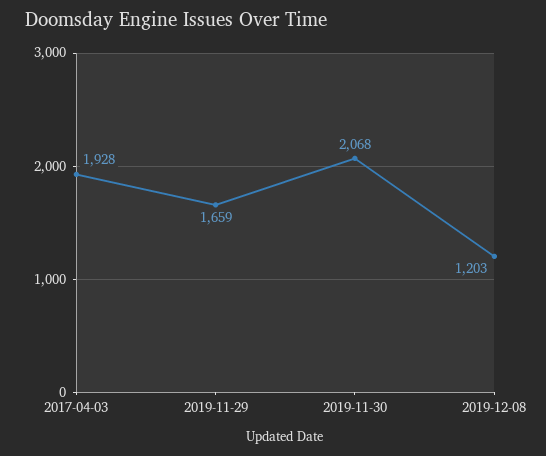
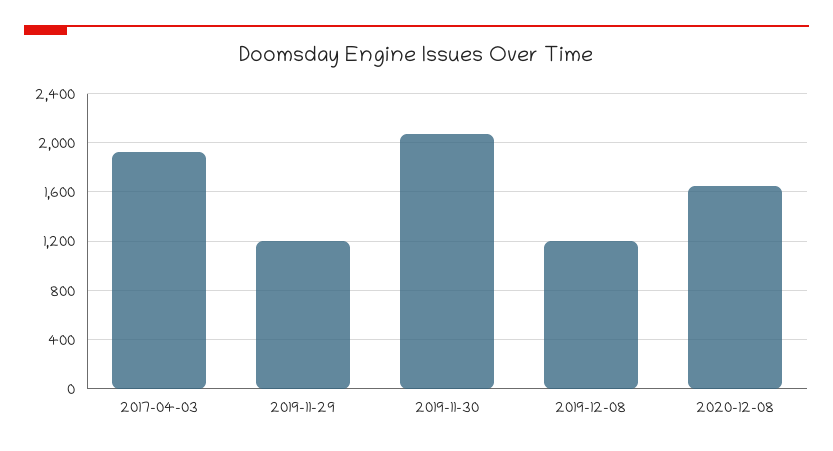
2019-11-29: 1659 -> 1200
2020-12-08: none -> 1650

